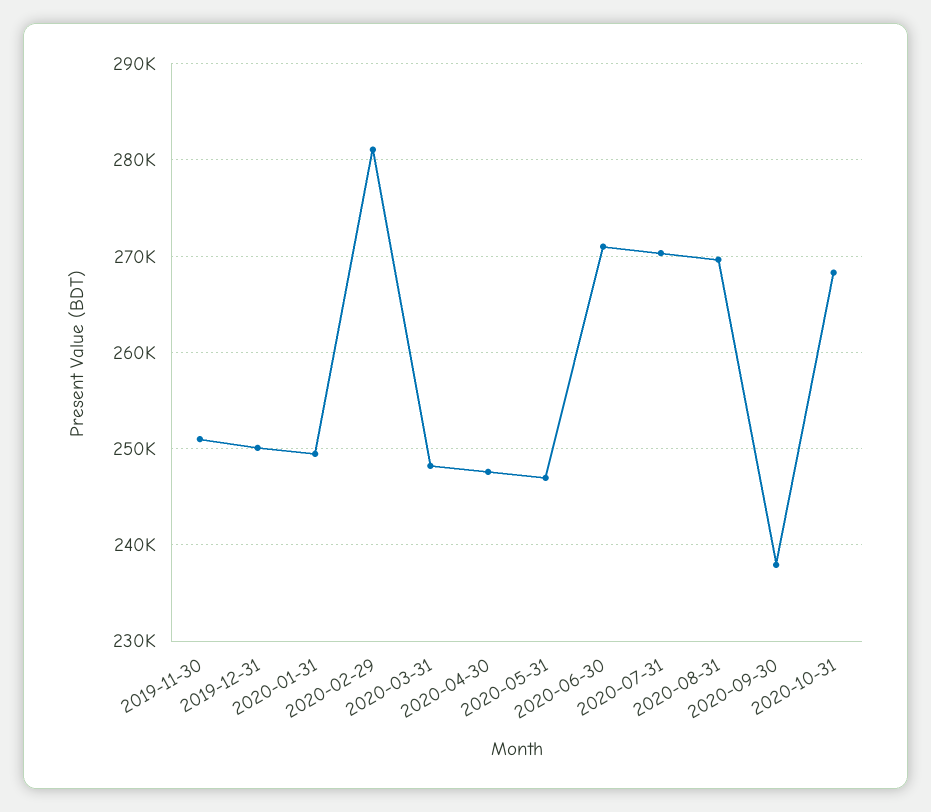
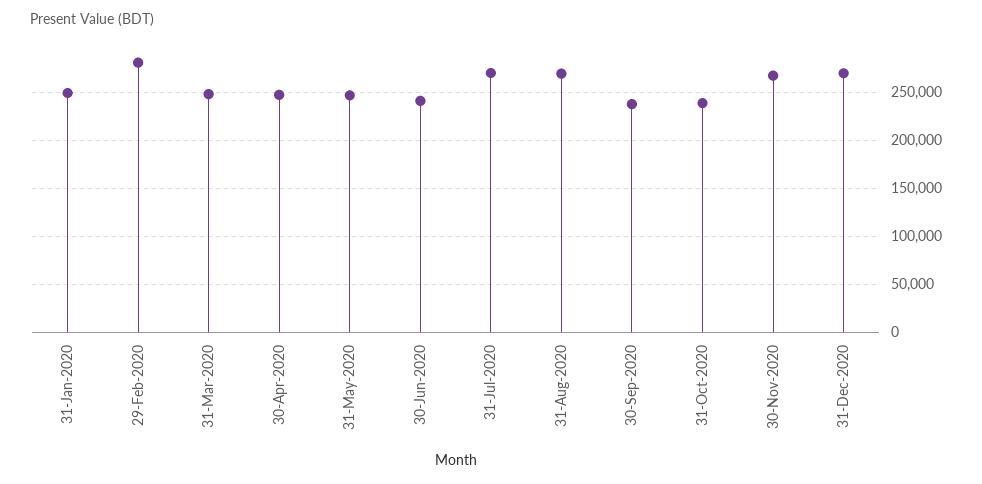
2019-11-30: 251000 -> none
2019-12-31: 250000 -> none
2020-06-30: 271000 -> 240000
2020-10-31: 268000 -> 240000
30-Nov-2020: none -> 270000
31-Dec-2020: none -> 270000

